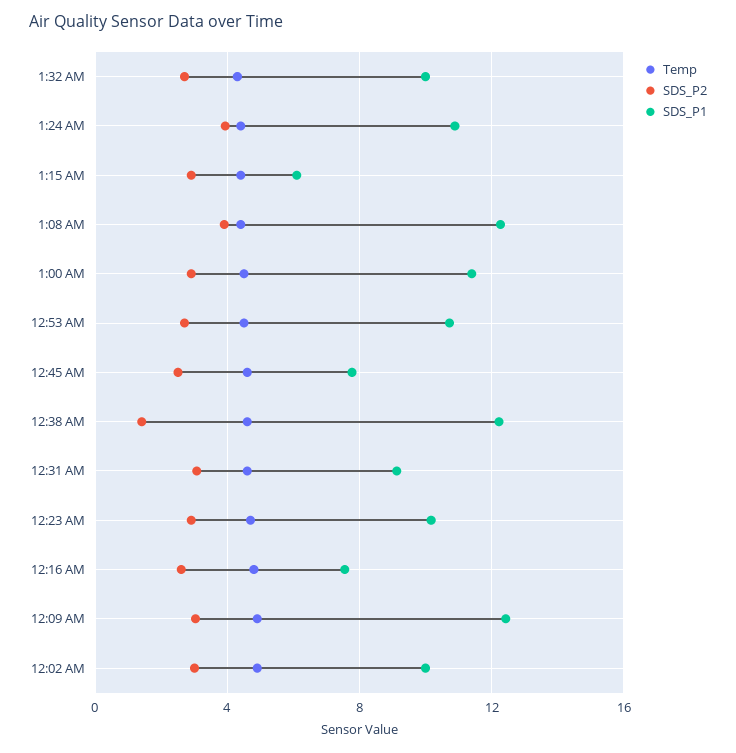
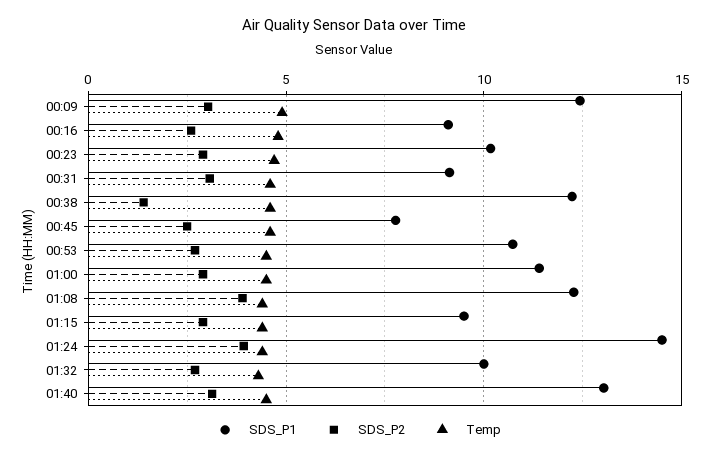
SDS_P1, 1:24 AM: 11 -> 14.5
SDS_P1, 1:15 AM: 6 -> 9.5
SDS_P1, 12:16 AM: 7.5 -> 9
Temp, 12:02 AM: 5 -> none
SDS_P2, 12:02 AM: 3 -> none
SDS_P1, 12:02 AM: 10 -> none
SDS_P1, 01:40: none -> 13
SDS_P2, 01:40: none -> 3
Temp, 01:40: none -> 4.5

